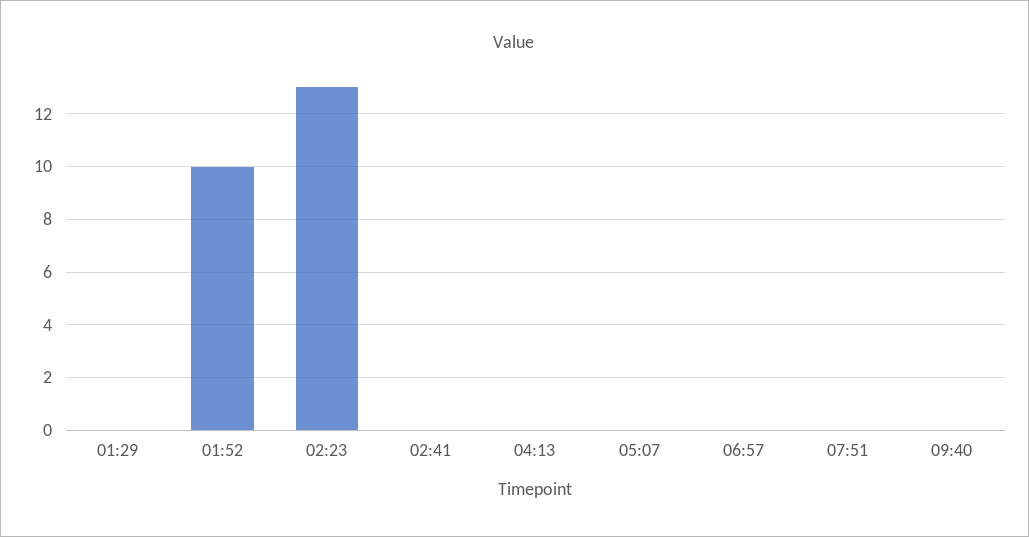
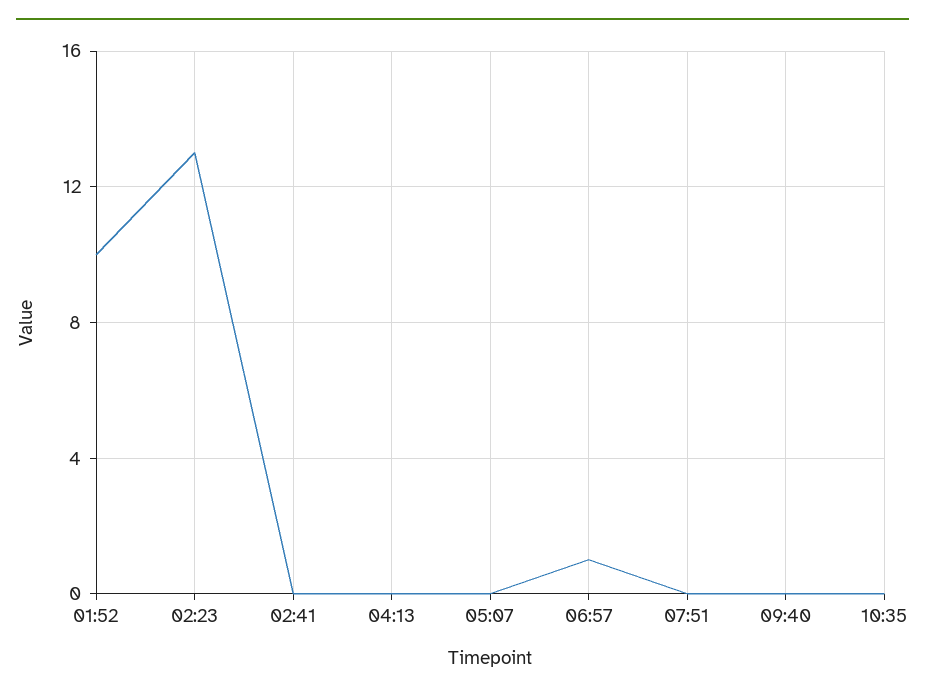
01:29: 0 -> none
06:57: 0 -> 1
10:35: none -> 0

